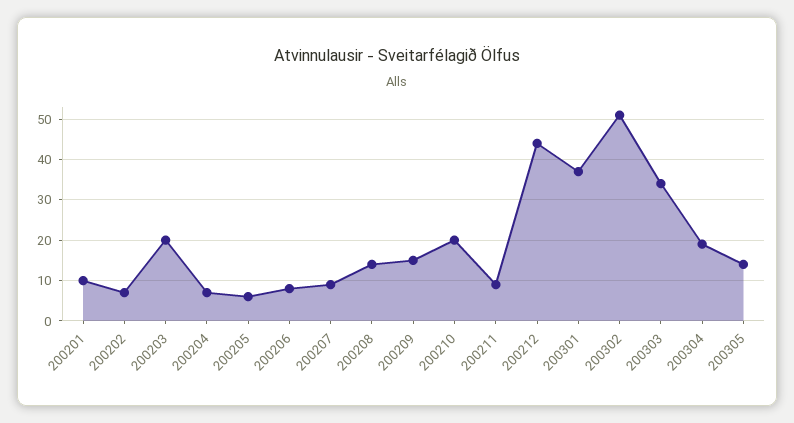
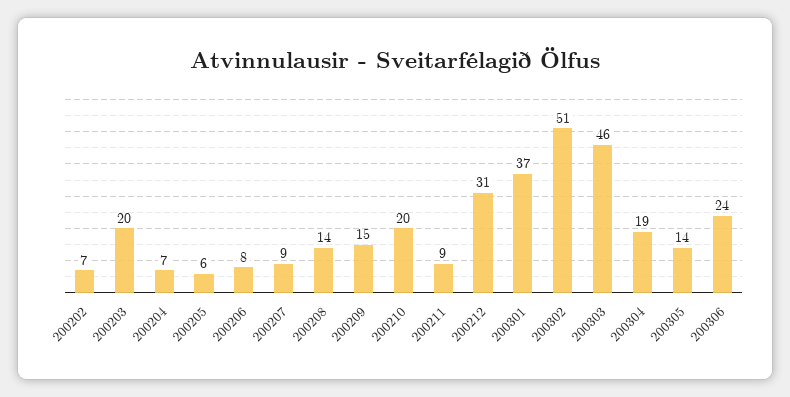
200201: 10 -> none
200212: 45 -> 31
200303: 35 -> 46
200306: none -> 24

